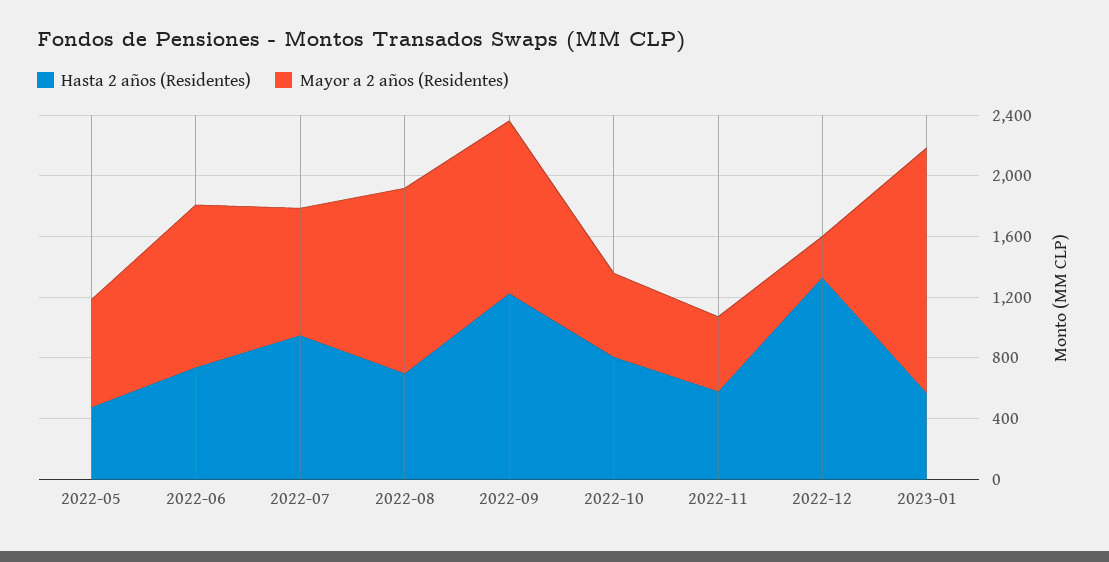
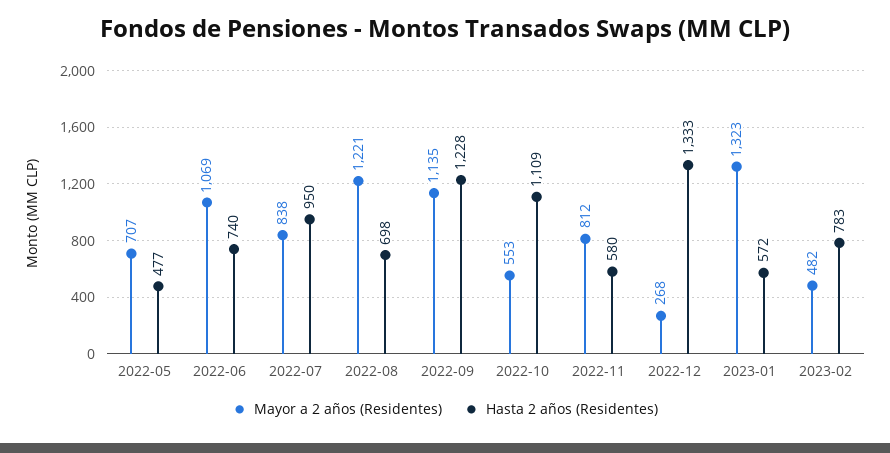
Hasta 2 años (Residentes), 2022-10: 800 -> 1109
Mayor a 2 años (Residentes), 2022-11: 500 -> 812
Mayor a 2 años (Residentes), 2023-01: 1600 -> 1323
Mayor a 2 años (Residentes), 2023-02: none -> 482
Hasta 2 años (Residentes), 2023-02: none -> 783

